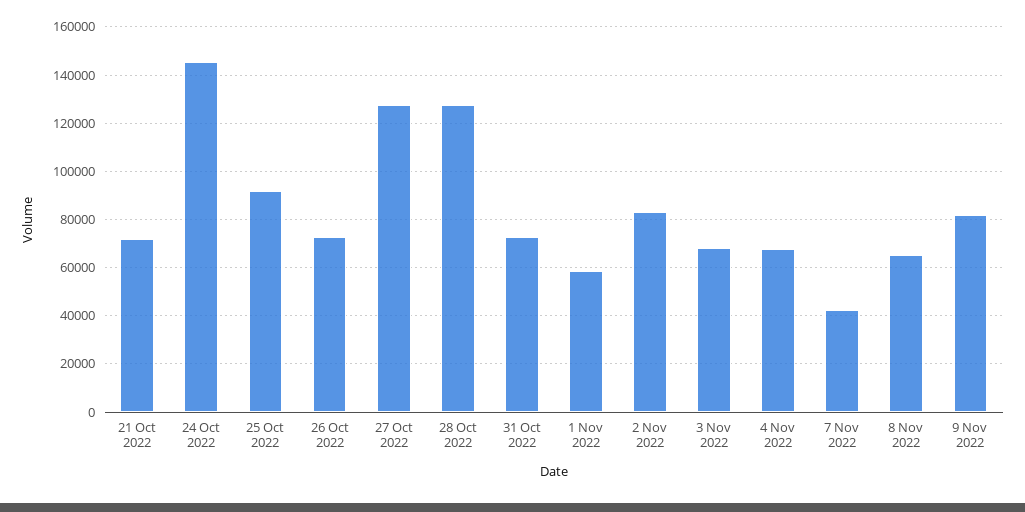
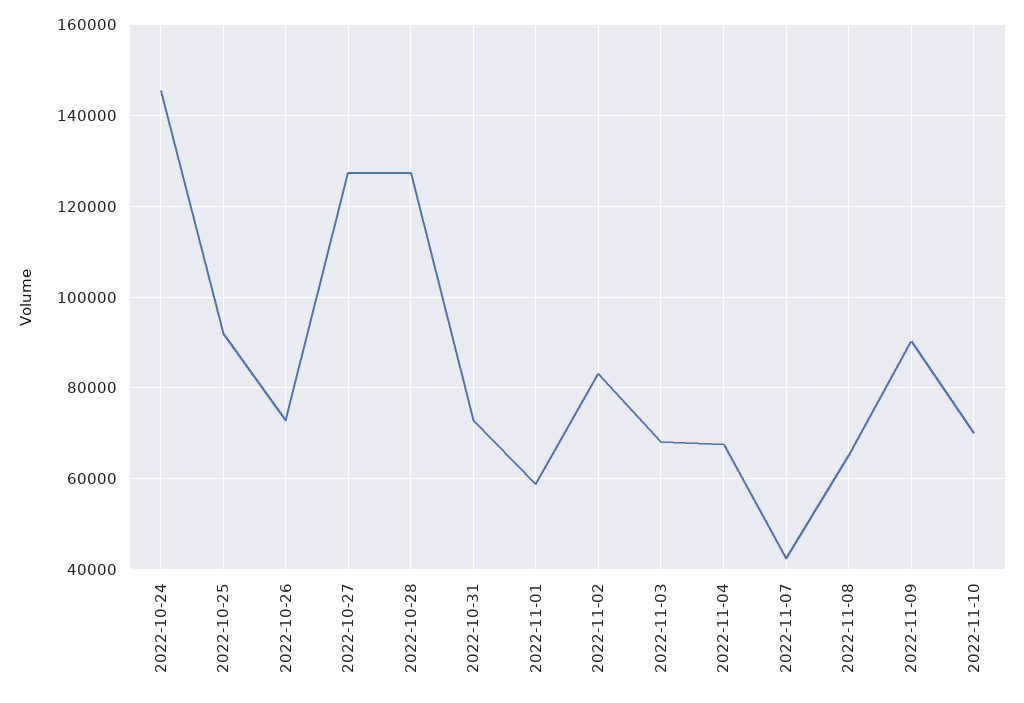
21 Oct 2022: 72500 -> none
9 Nov 2022: 82500 -> 90000
2022-11-10: none -> 70000

